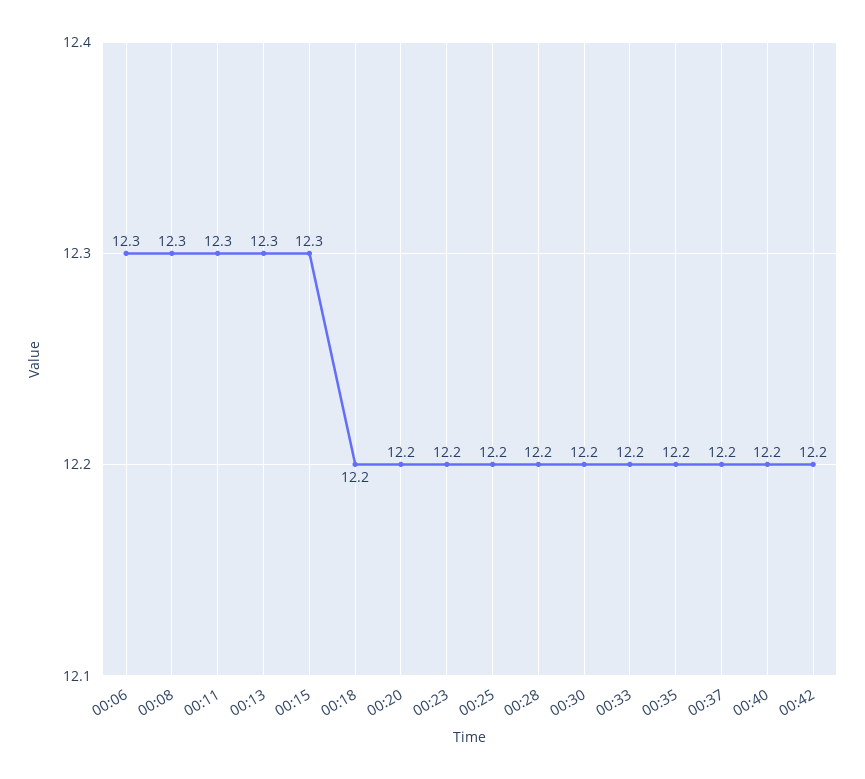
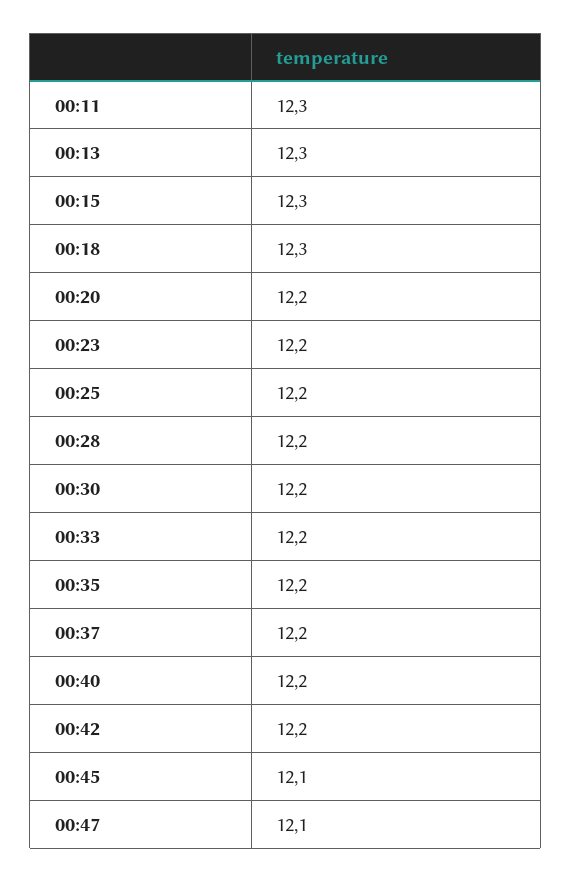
00:06: 12.3 -> none
00:08: 12.3 -> none
00:18: 12.2 -> 12.3
00:45: none -> 12.1
00:47: none -> 12.1

